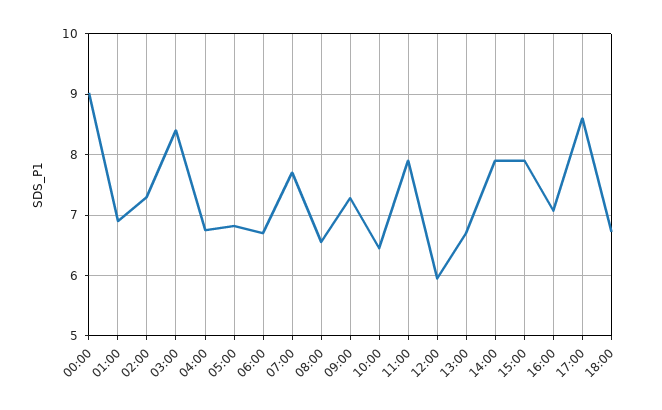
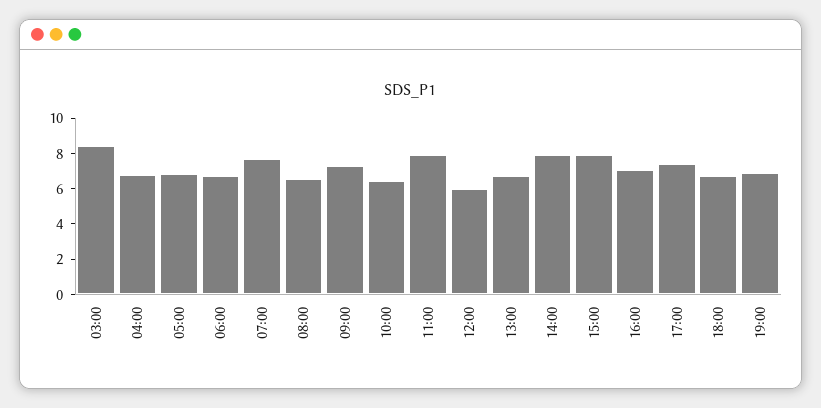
00:00: 9 -> none
01:00: 6.9 -> none
02:00: 7.3 -> none
17:00: 8.6 -> 7.5
19:00: none -> 7

